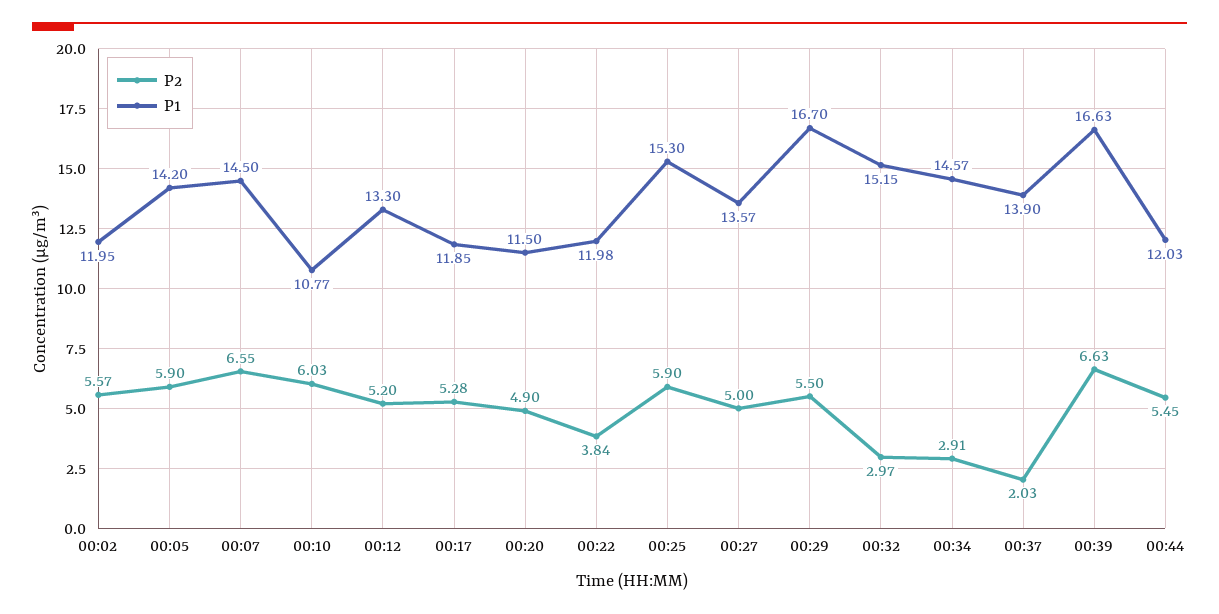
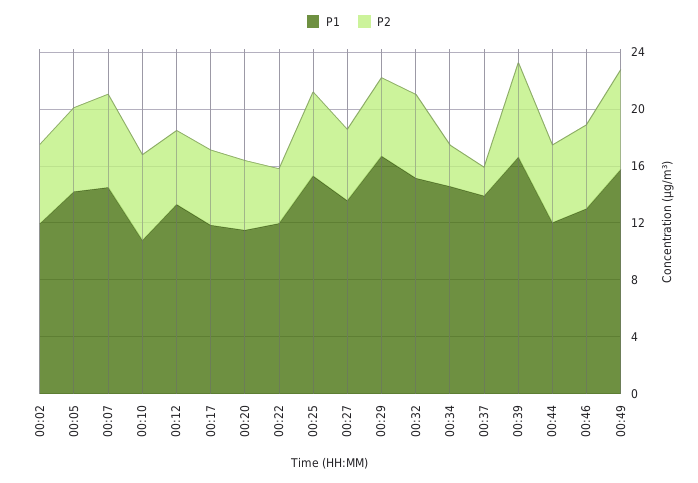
P2, 00:32: 2.97 -> 6
P1, 00:46: none -> 13
P2, 00:46: none -> 6
P1, 00:49: none -> 16
P2, 00:49: none -> 7

